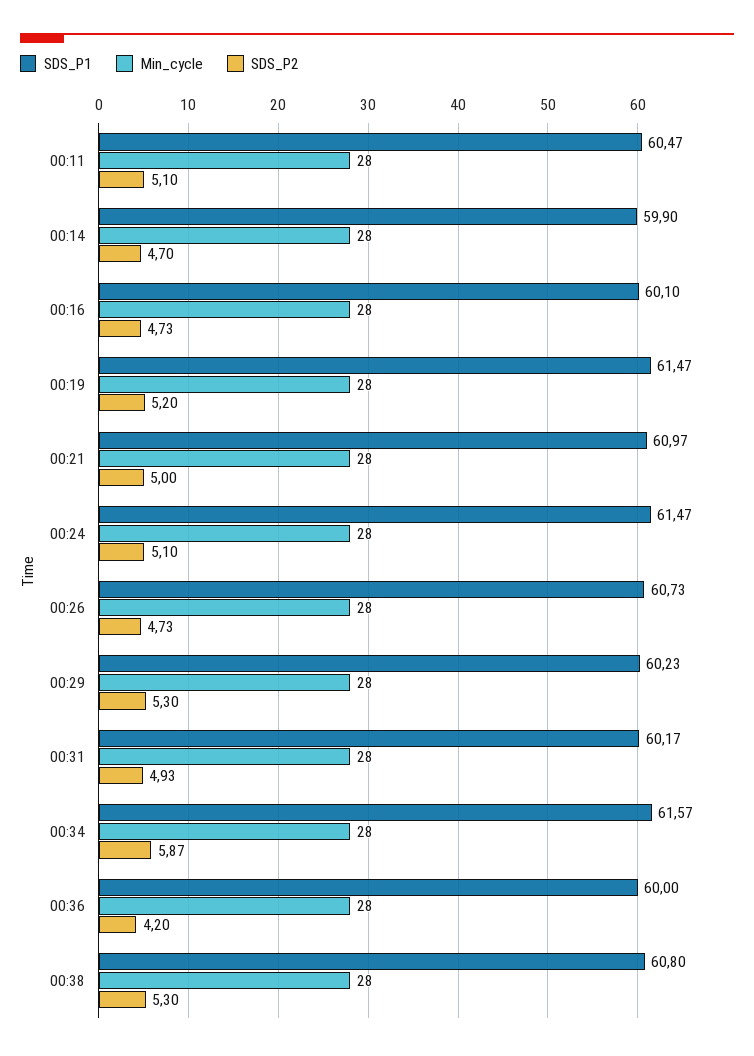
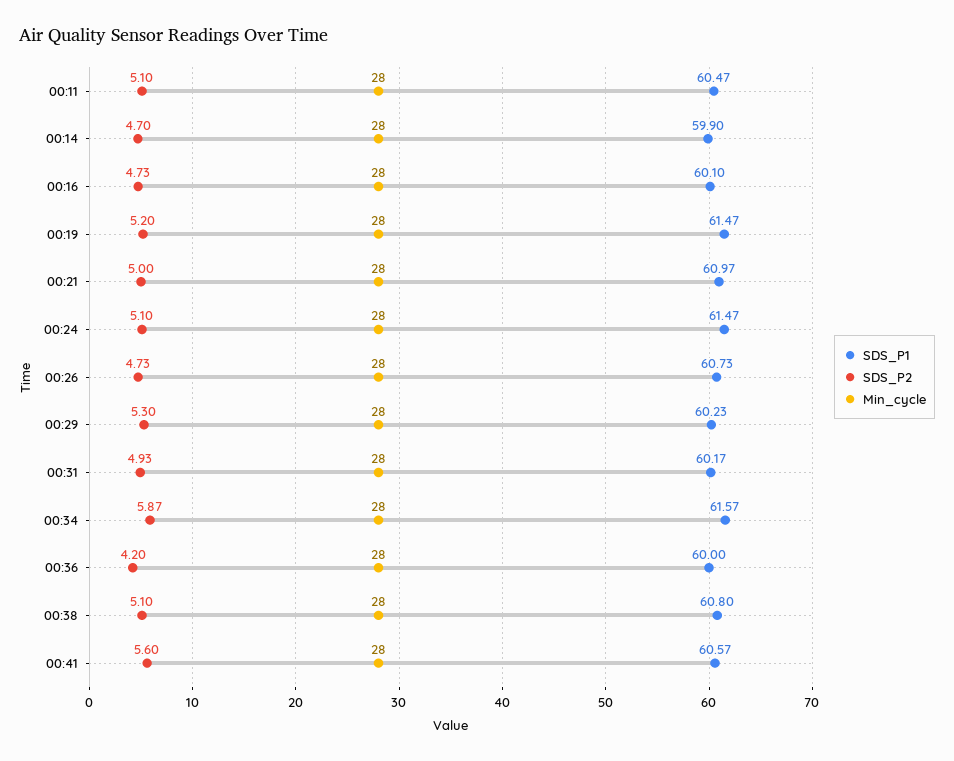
SDS_P2, 00:38: 5.3 -> 5.1
SDS_P1, 00:41: none -> 60.57
SDS_P2, 00:41: none -> 5.6
Min_cycle, 00:41: none -> 28

